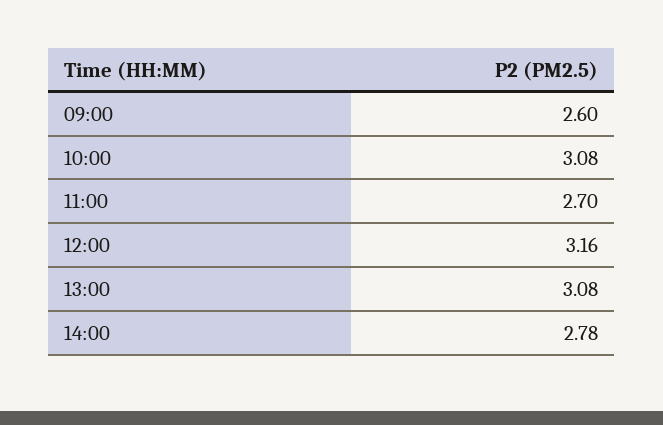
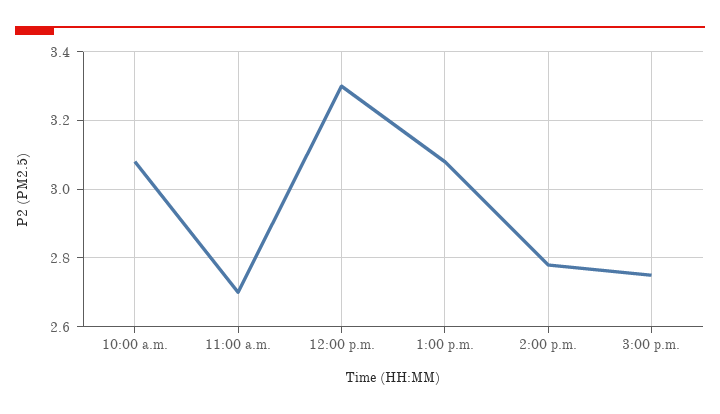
09:00: 2.6 -> none
12:00: 3.16 -> 3.3
3:00 p.m.: none -> 2.75

